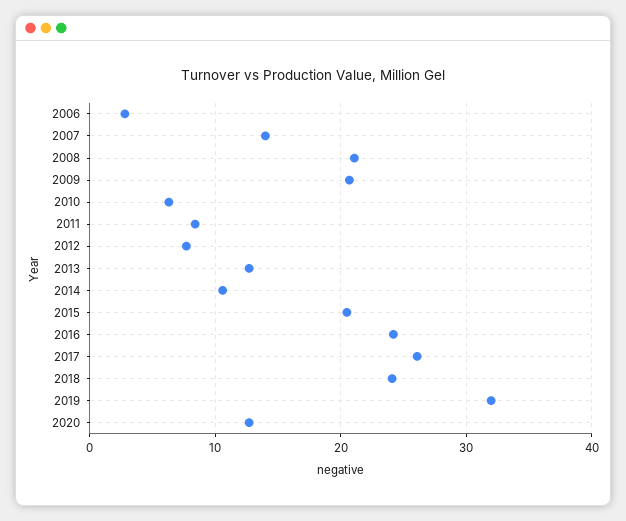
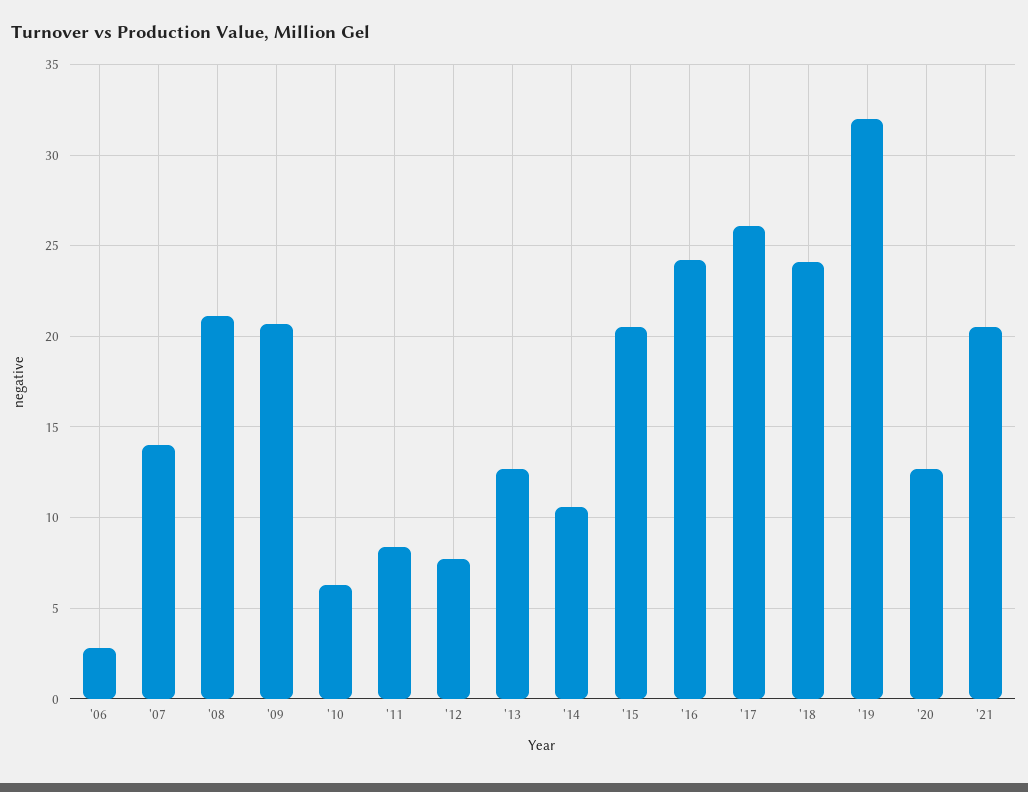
'21: none -> 20.5

